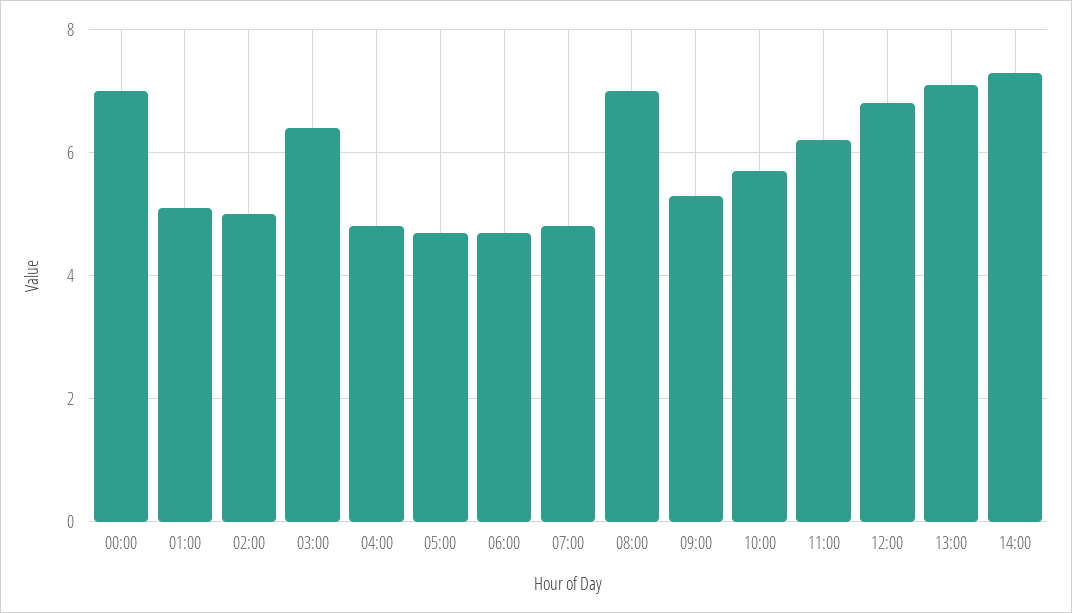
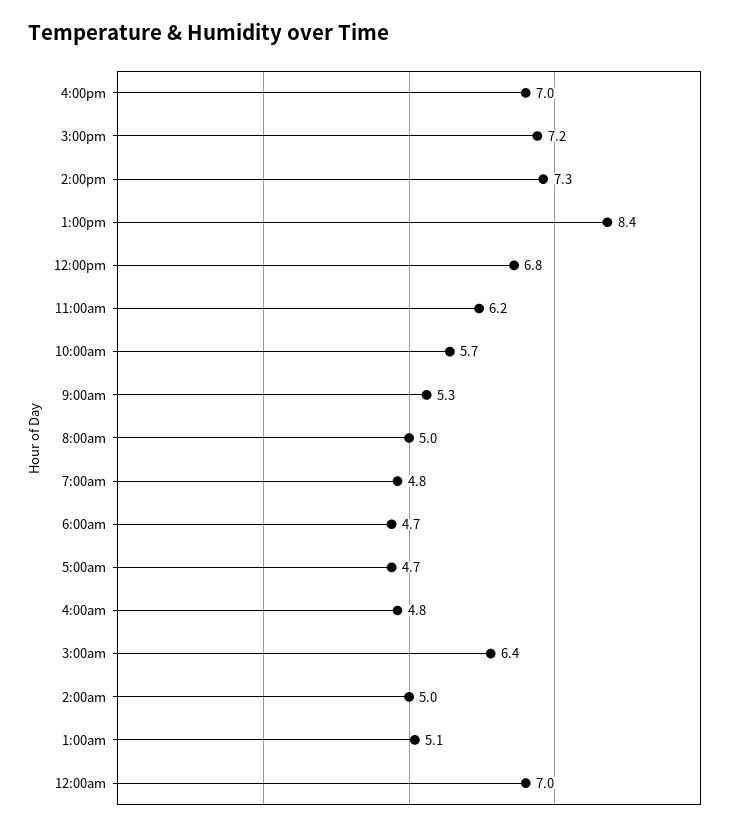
08:00: 7 -> 5
13:00: 7 -> 8.4
4:00pm: none -> 7
3:00pm: none -> 7.2

